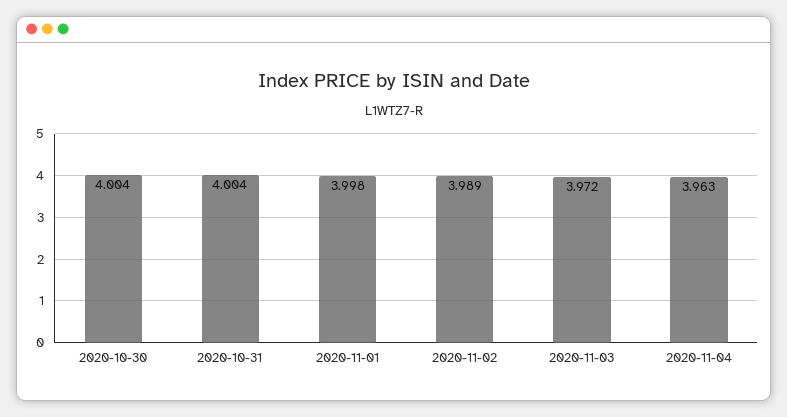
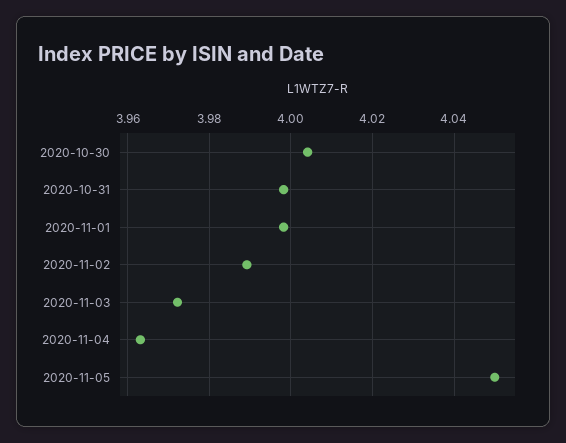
2020-10-31: 4.004 -> 3.998
2020-11-05: none -> 4.05

